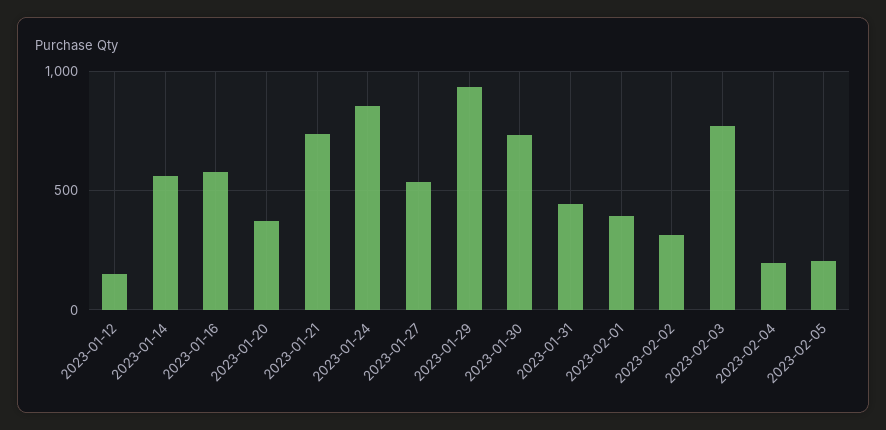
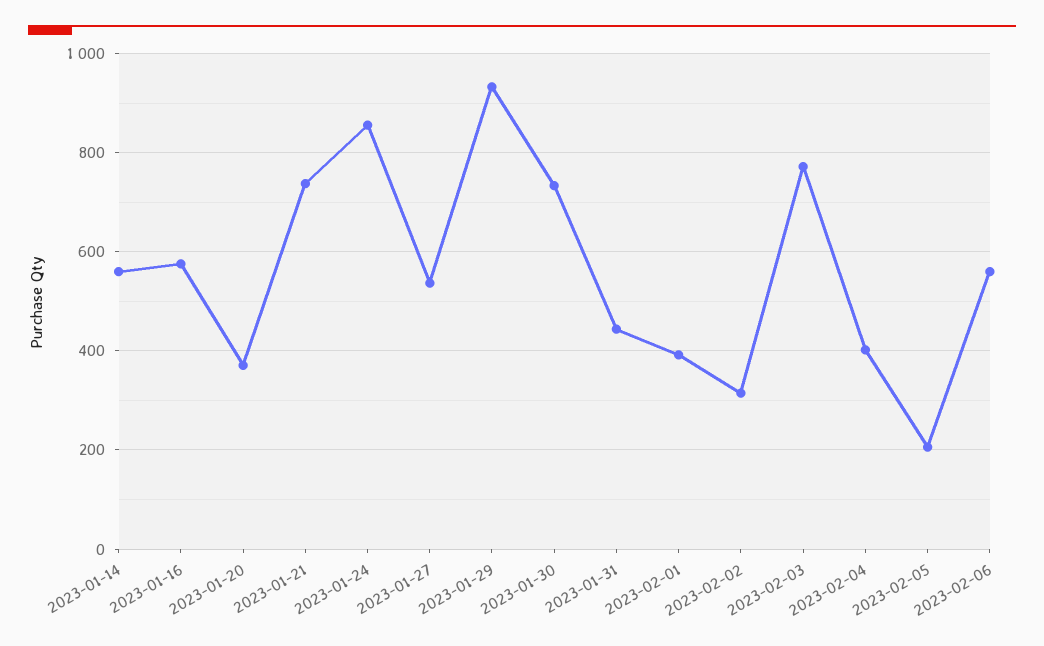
2023-01-12: 150 -> none
2023-02-04: 200 -> 400
2023-02-06: none -> 560

